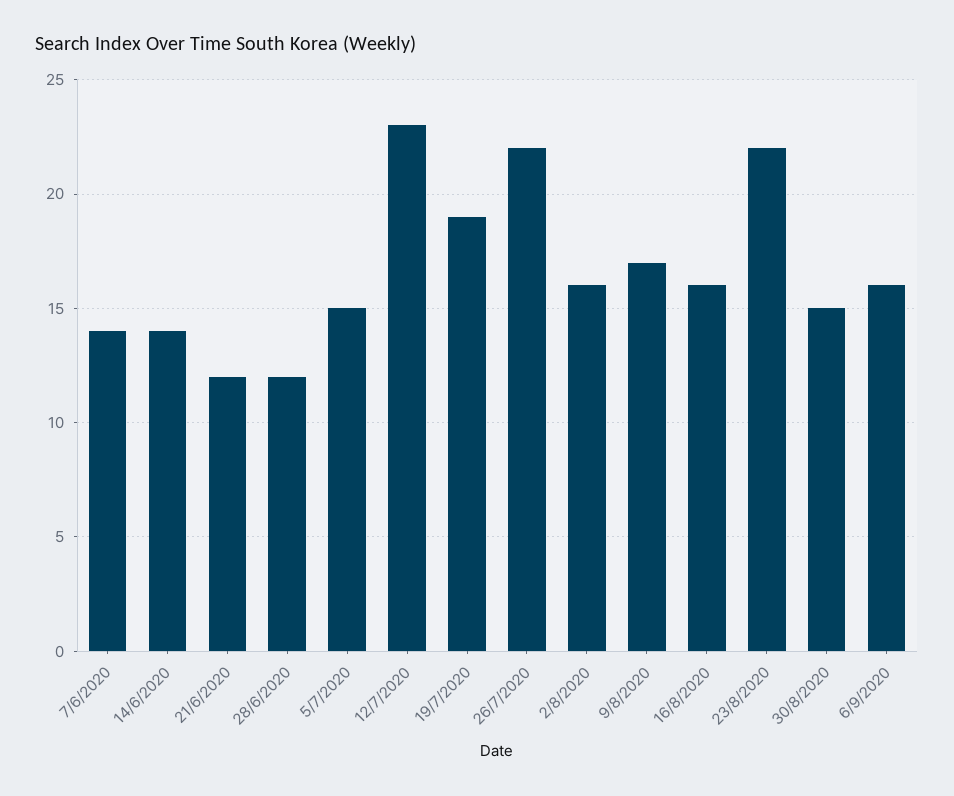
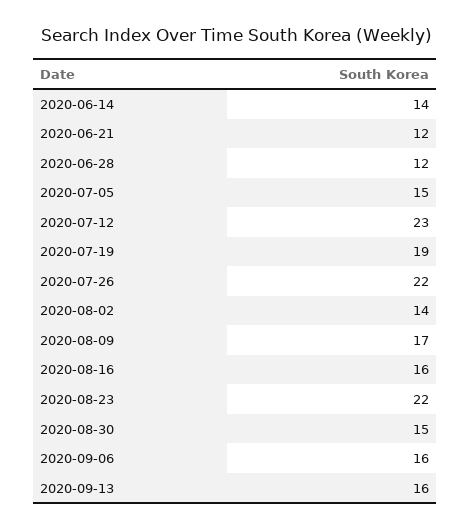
7/6/2020: 14 -> none
2/8/2020: 16 -> 14
2020-09-13: none -> 16

